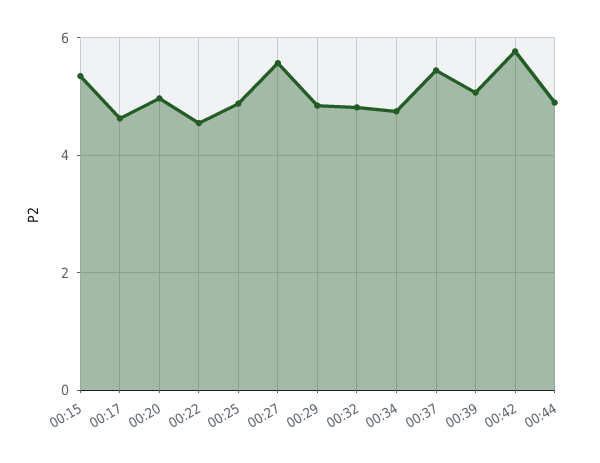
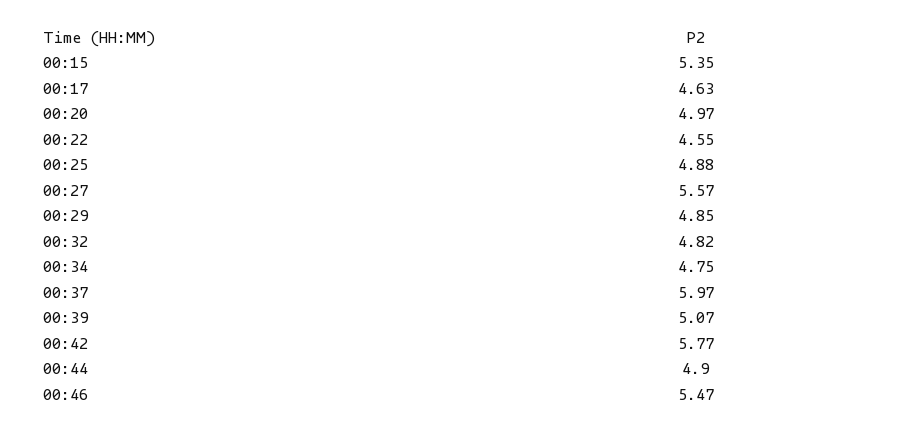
00:37: 5.4 -> 5.97
00:46: none -> 5.47

